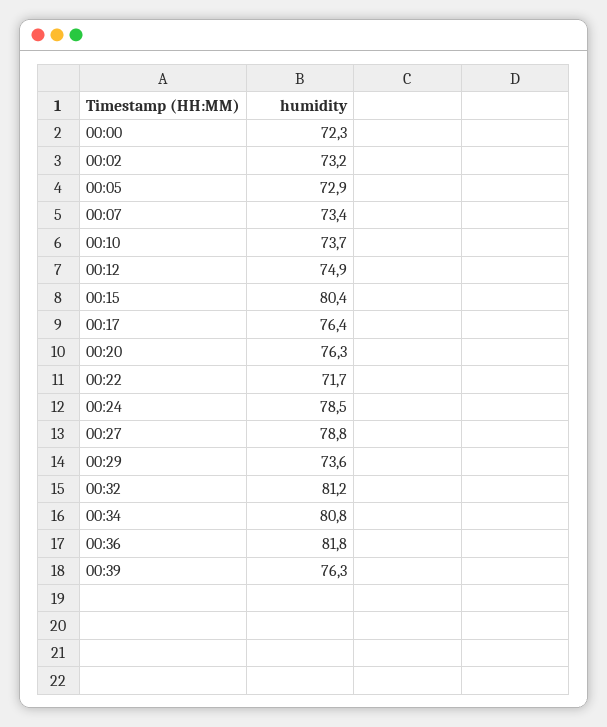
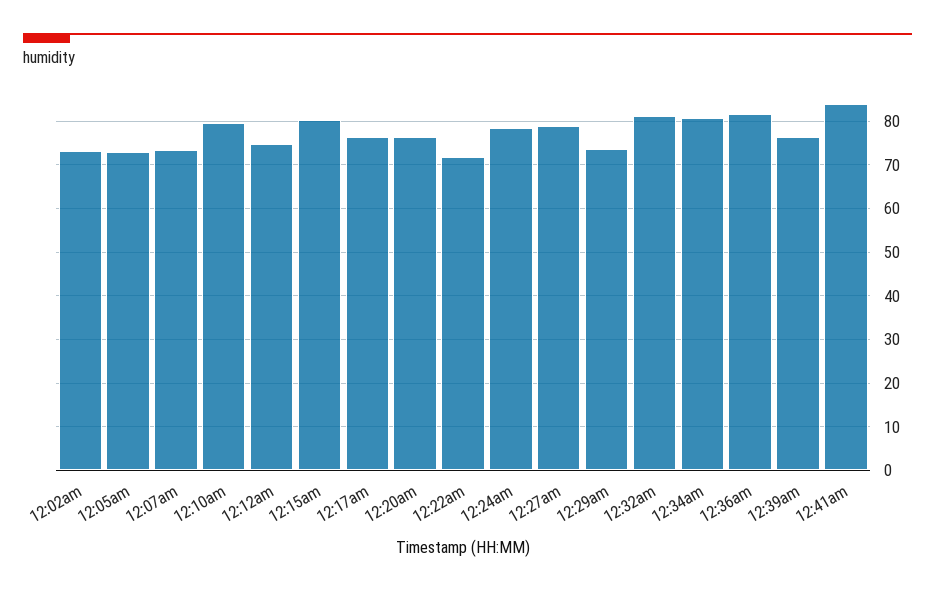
00:00: 72.3 -> none
00:10: 73.7 -> 80
12:41am: none -> 84

